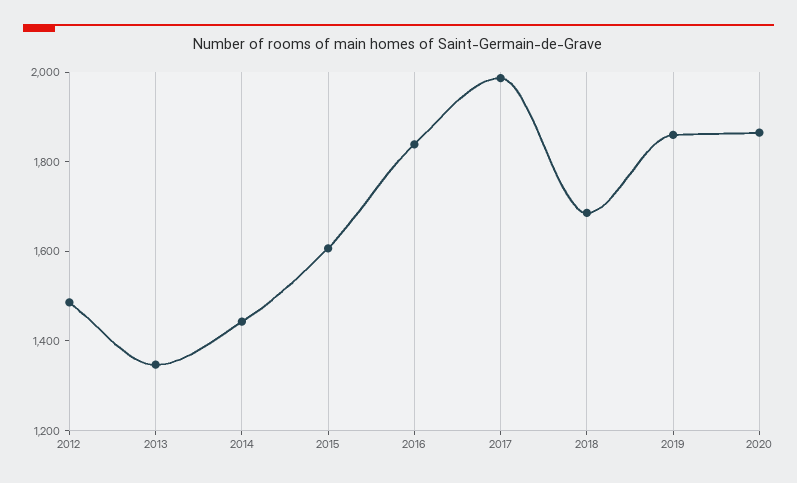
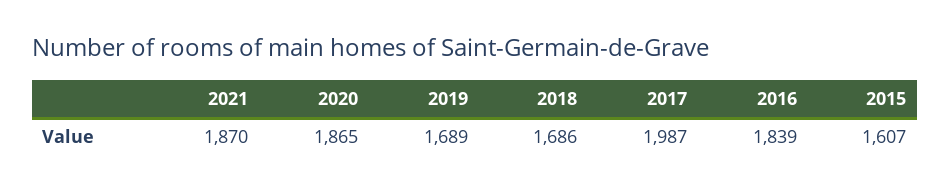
2012: 1500 -> none
2013: 1350 -> none
2014: 1450 -> none
2019: 1850 -> 1689
2021: none -> 1870

